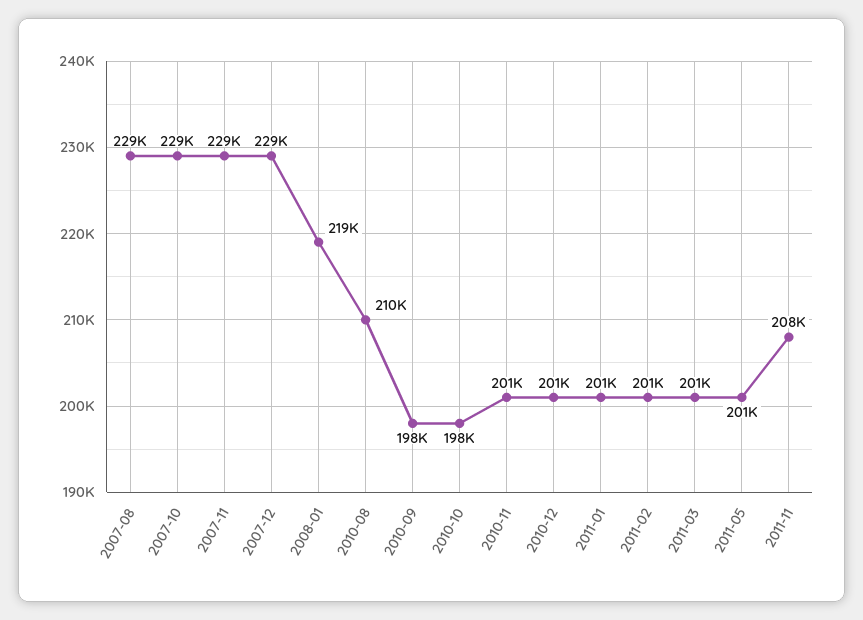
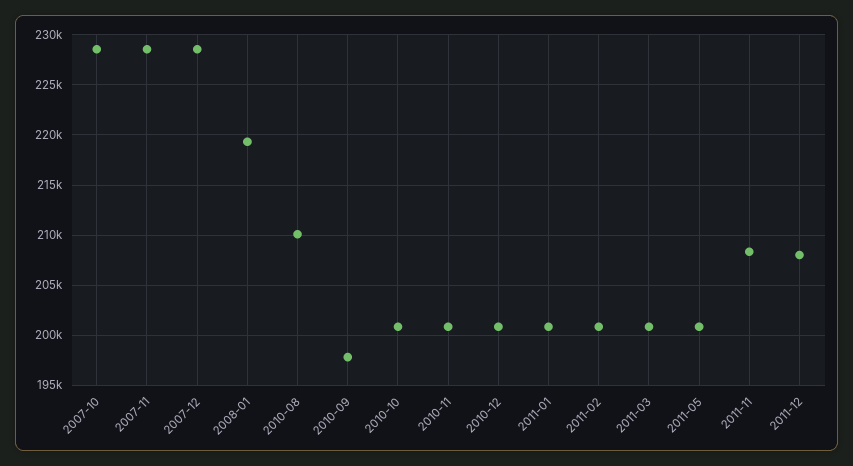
2007-08: 229000 -> none
2010-10: 198000 -> 201000
2011-12: none -> 208000

